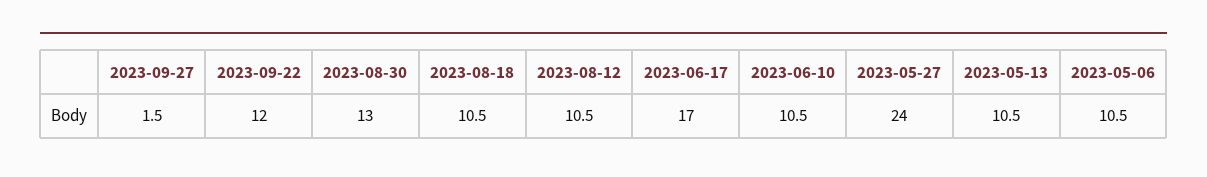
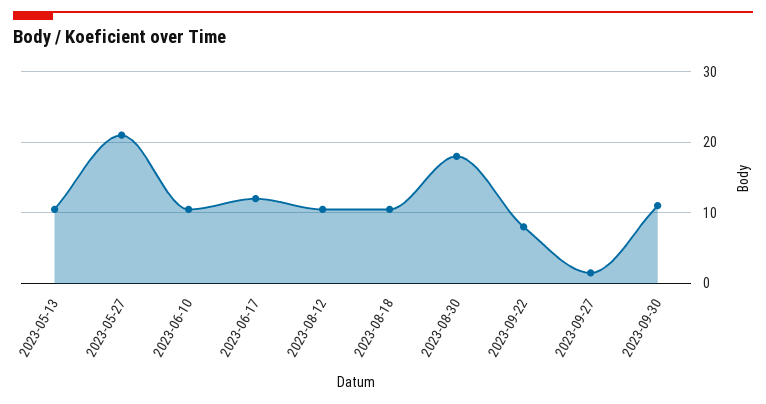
2023-09-22: 12 -> 8
2023-08-30: 13 -> 18
2023-06-17: 17 -> 12
2023-05-27: 24 -> 21
2023-05-06: 10.5 -> none
2023-09-30: none -> 11

